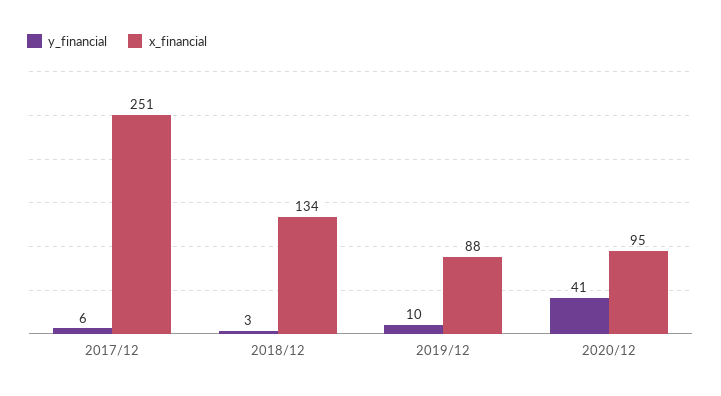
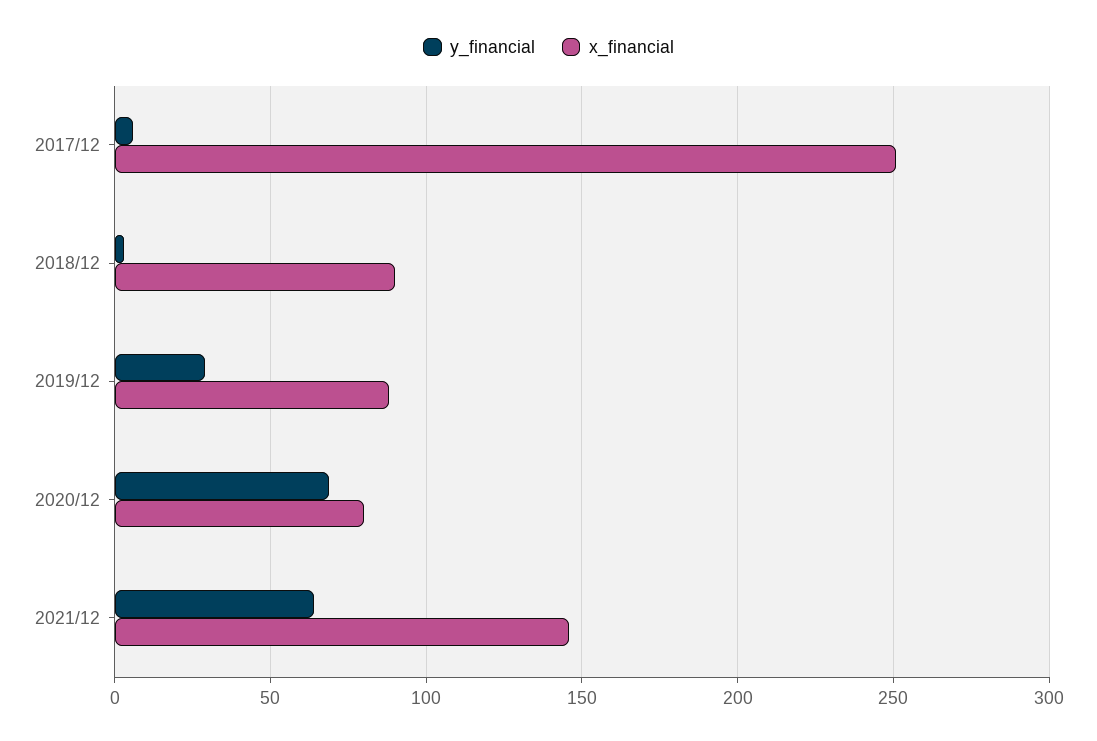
x_financial, 2018/12: 134 -> 90
y_financial, 2019/12: 10 -> 30
y_financial, 2020/12: 41 -> 70
x_financial, 2020/12: 95 -> 80
y_financial, 2021/12: none -> 65
x_financial, 2021/12: none -> 145

